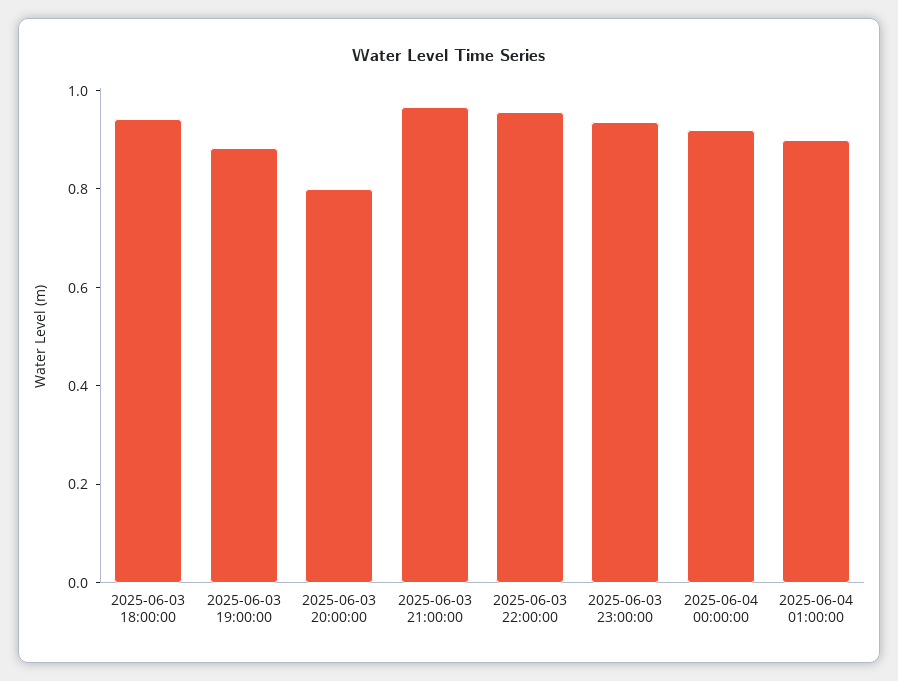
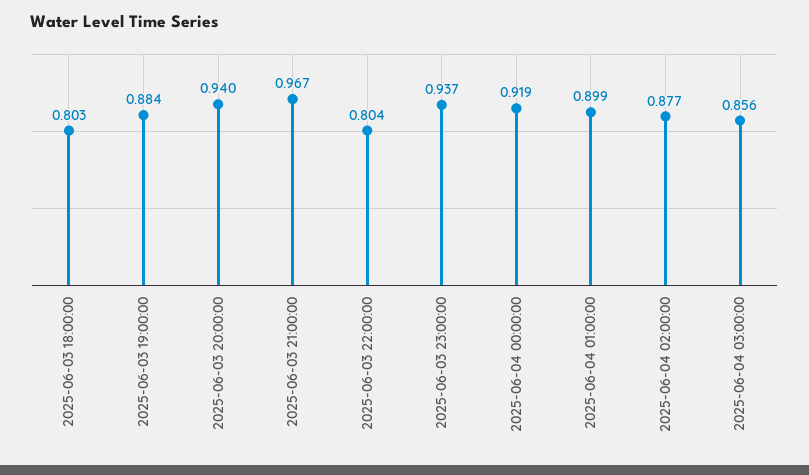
2025-06-03 18:00:00: 0.95 -> 0.803
2025-06-03 20:00:00: 0.8 -> 0.94
2025-06-03 22:00:00: 0.95 -> 0.804
2025-06-04 02:00:00: none -> 0.877
2025-06-04 03:00:00: none -> 0.856

